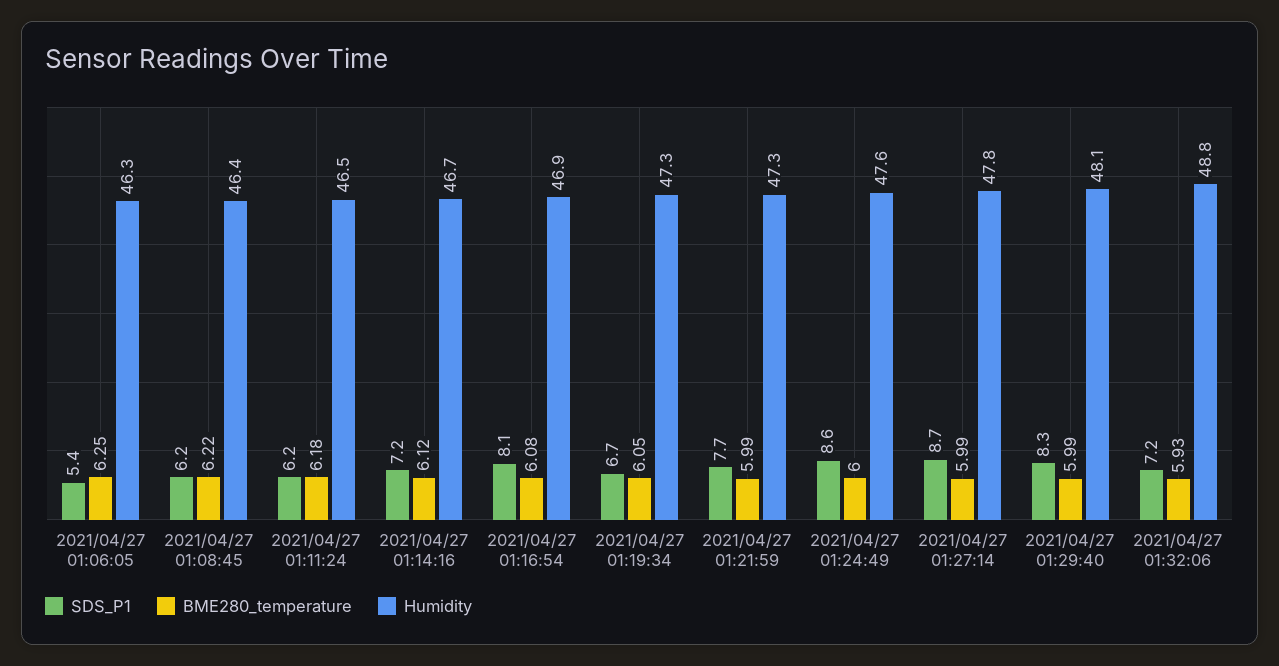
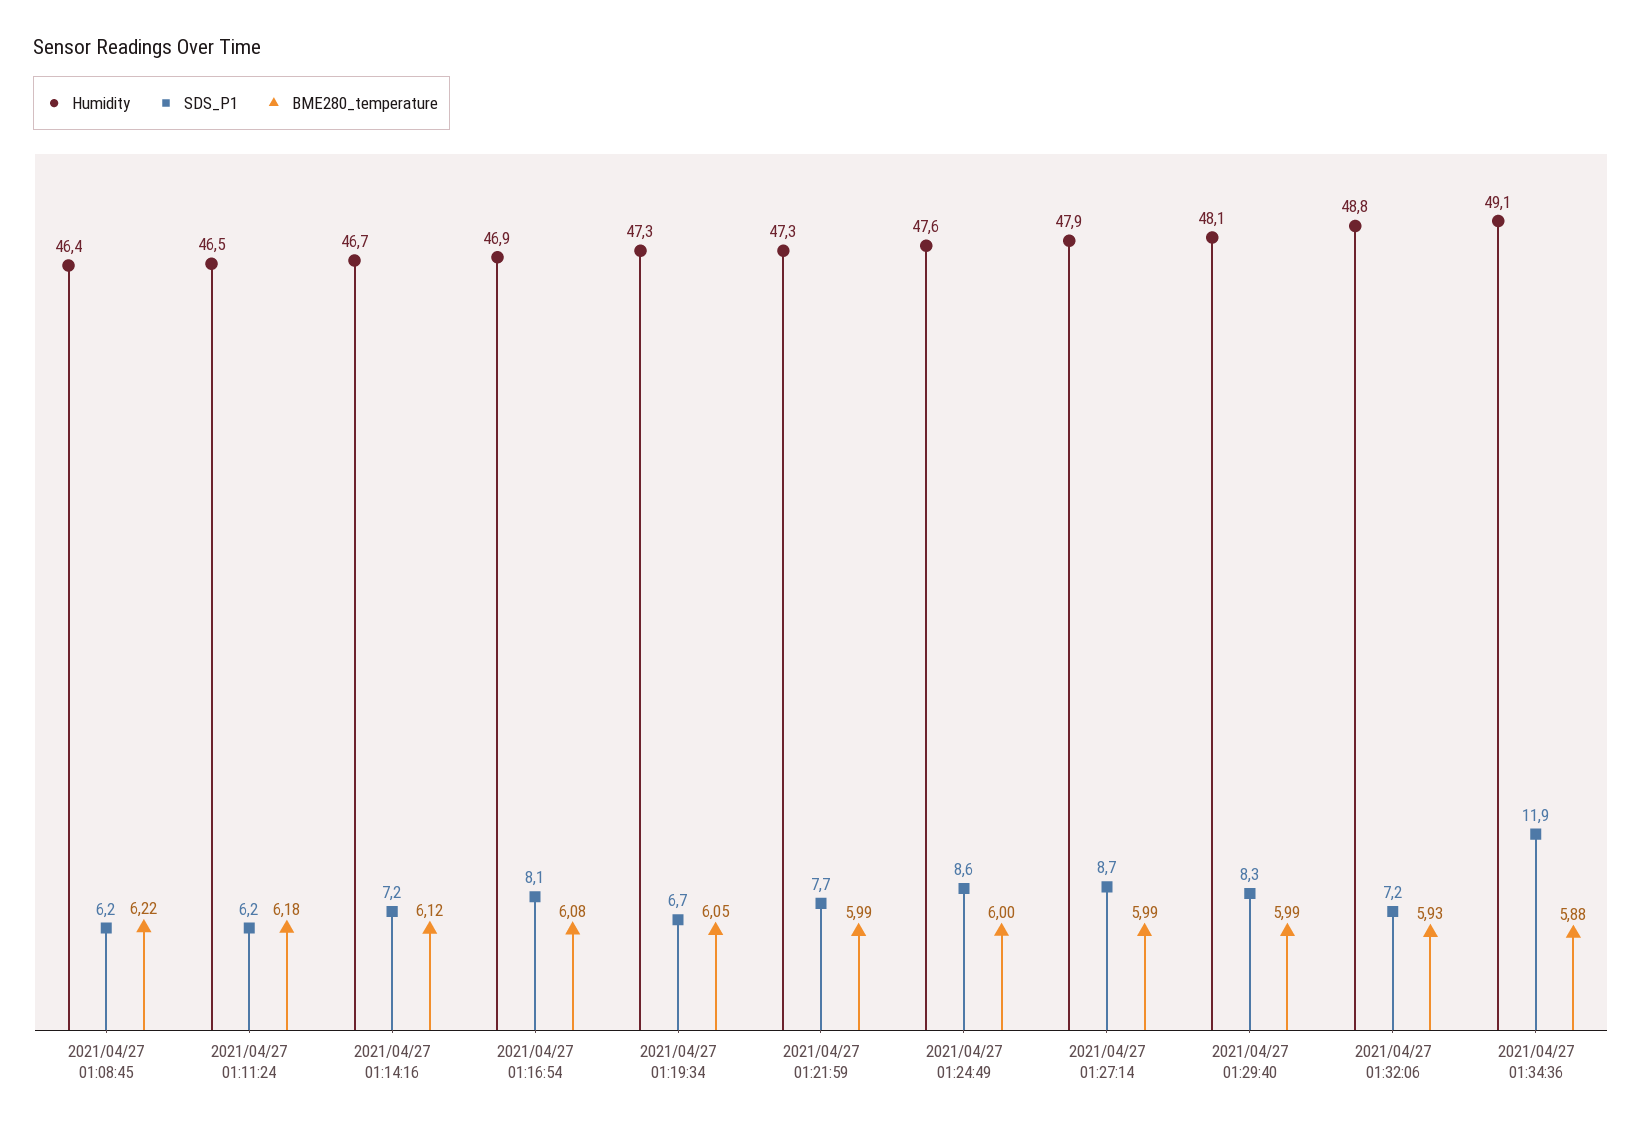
SDS_P1, 2021/04/27 01:06:05: 5.4 -> none
BME280_temperature, 2021/04/27 01:06:05: 6.25 -> none
Humidity, 2021/04/27 01:06:05: 46.3 -> none
Humidity, 2021/04/27 01:27:14: 47.8 -> 47.9
Humidity, 2021/04/27 01:34:36: none -> 49.1
SDS_P1, 2021/04/27 01:34:36: none -> 11.9
BME280_temperature, 2021/04/27 01:34:36: none -> 5.88

